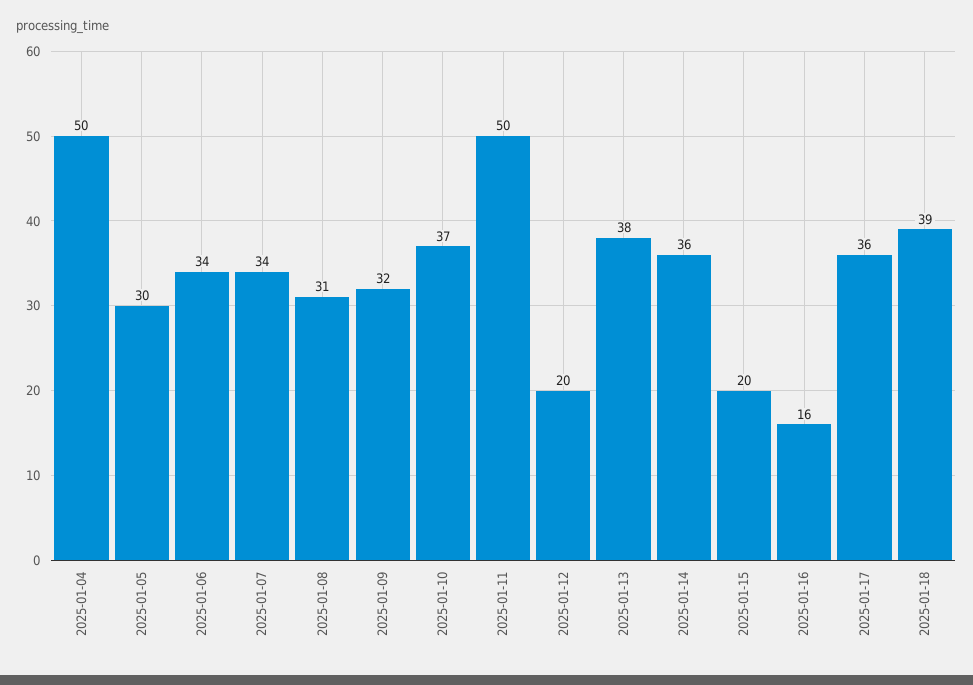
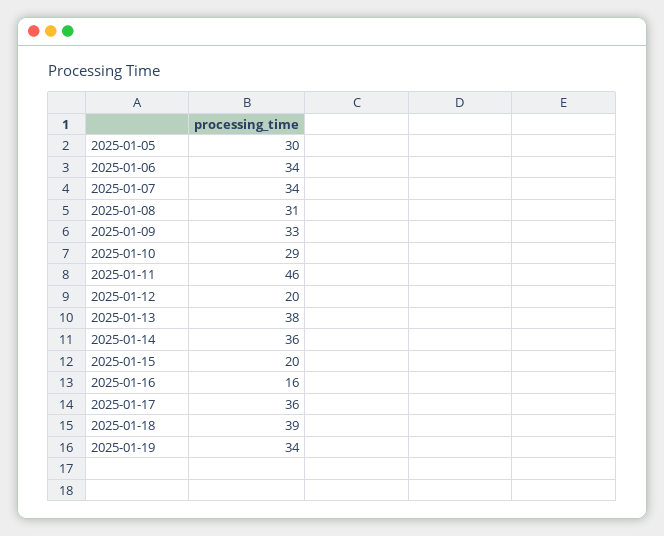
2025-01-04: 50 -> none
2025-01-09: 32 -> 33
2025-01-10: 37 -> 29
2025-01-11: 50 -> 46
2025-01-19: none -> 34

